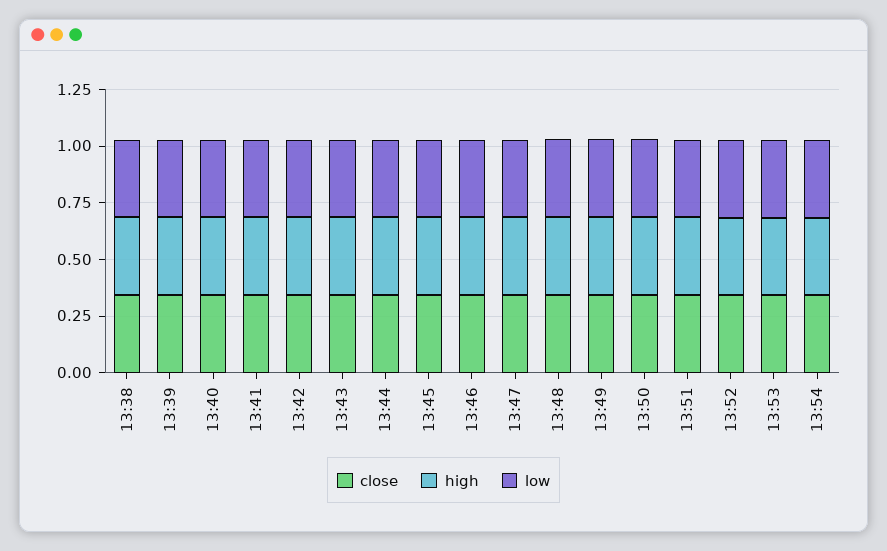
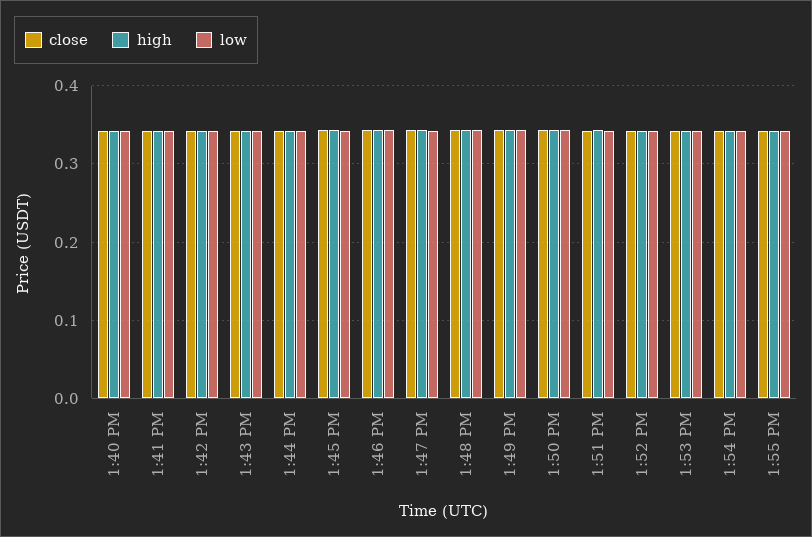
close, 13:38: 0.35 -> none
high, 13:38: 0.35 -> none
low, 13:38: 0.35 -> none
close, 13:39: 0.35 -> none
high, 13:39: 0.35 -> none
low, 13:39: 0.35 -> none
close, 1:55 PM: none -> 0.34
high, 1:55 PM: none -> 0.34
low, 1:55 PM: none -> 0.34

